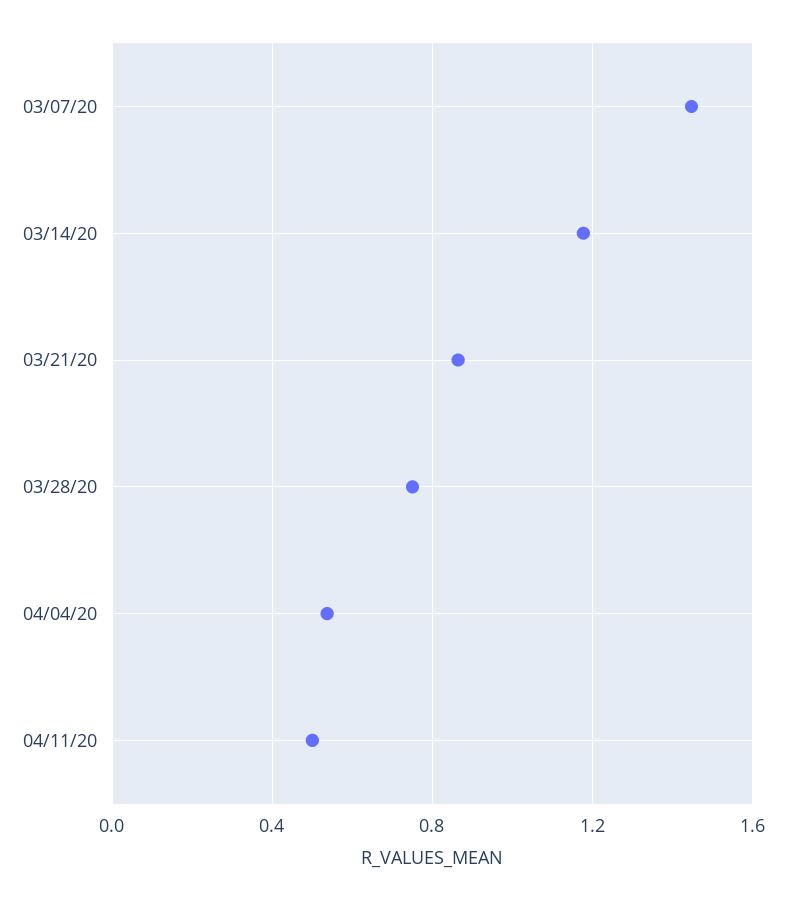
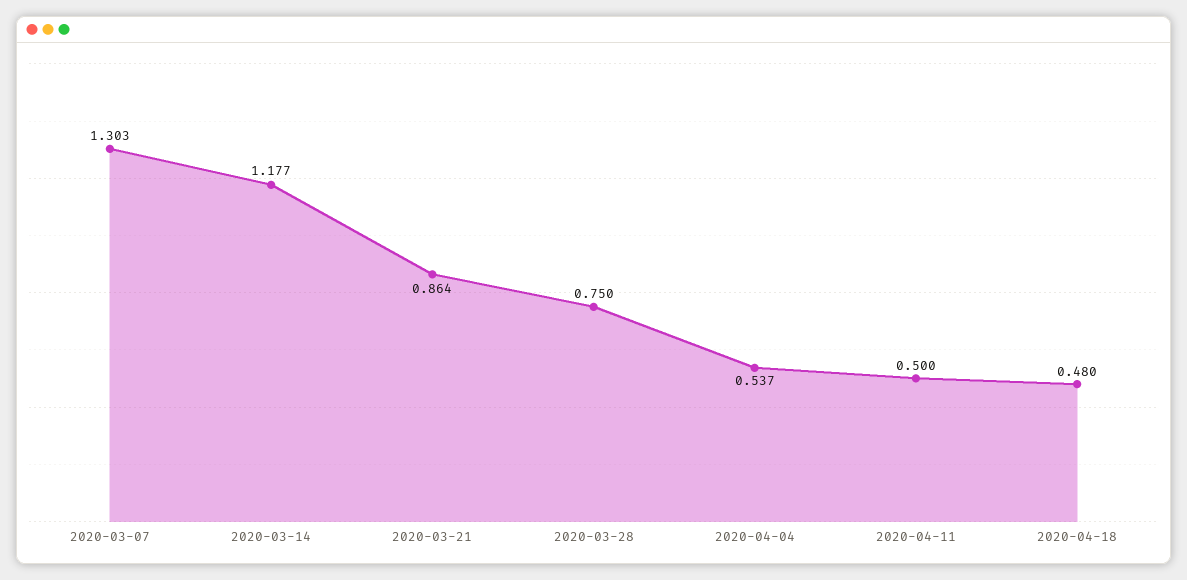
03/07/20: 1.45 -> 1.303
2020-04-18: none -> 0.48

